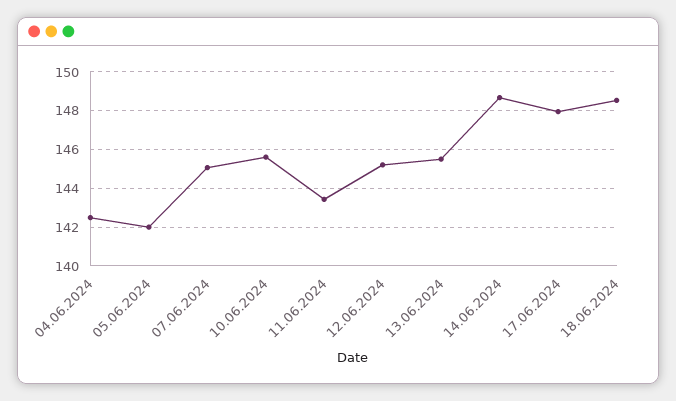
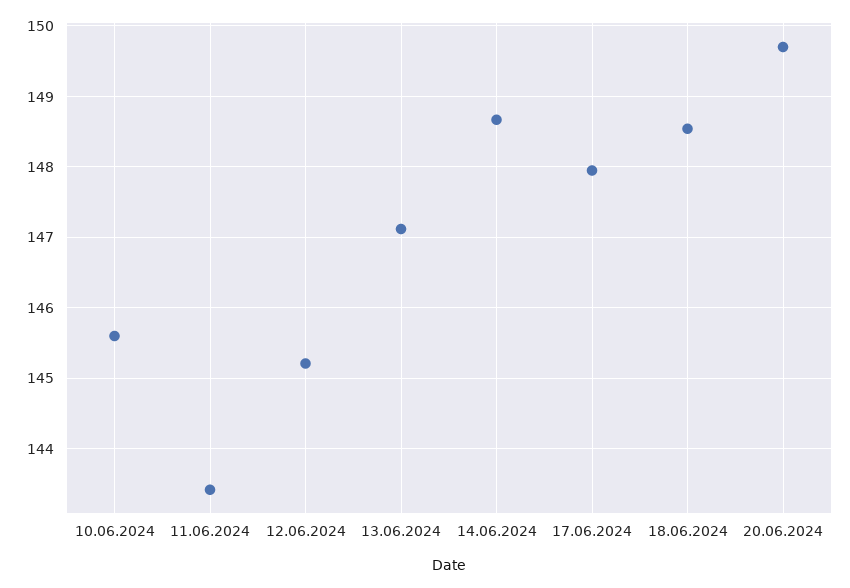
04.06.2024: 142.5 -> none
05.06.2024: 142 -> none
07.06.2024: 145 -> none
13.06.2024: 145.5 -> 147.1
20.06.2024: none -> 149.7

